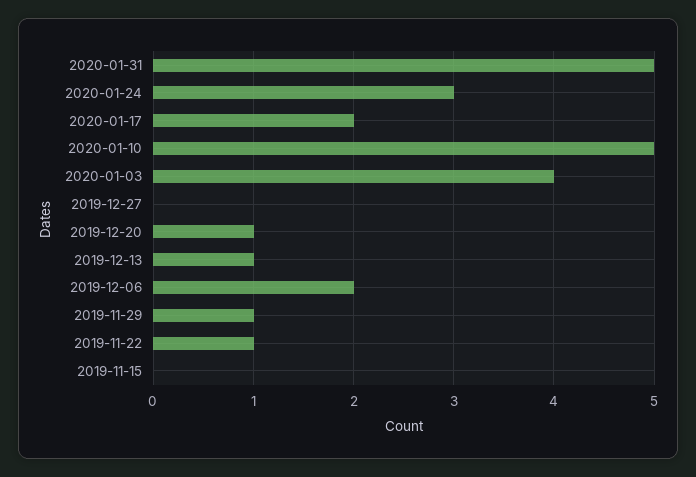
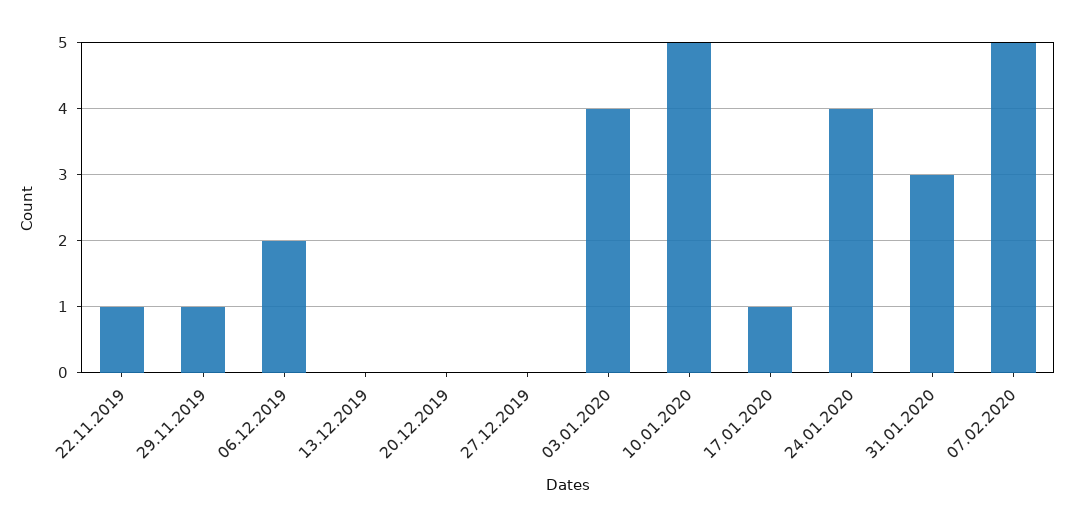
2020-01-31: 5 -> 3
2020-01-24: 3 -> 4
2020-01-17: 2 -> 1
2019-12-20: 1 -> 0
2019-12-13: 1 -> 0
2019-11-15: 0 -> none
07.02.2020: none -> 5

